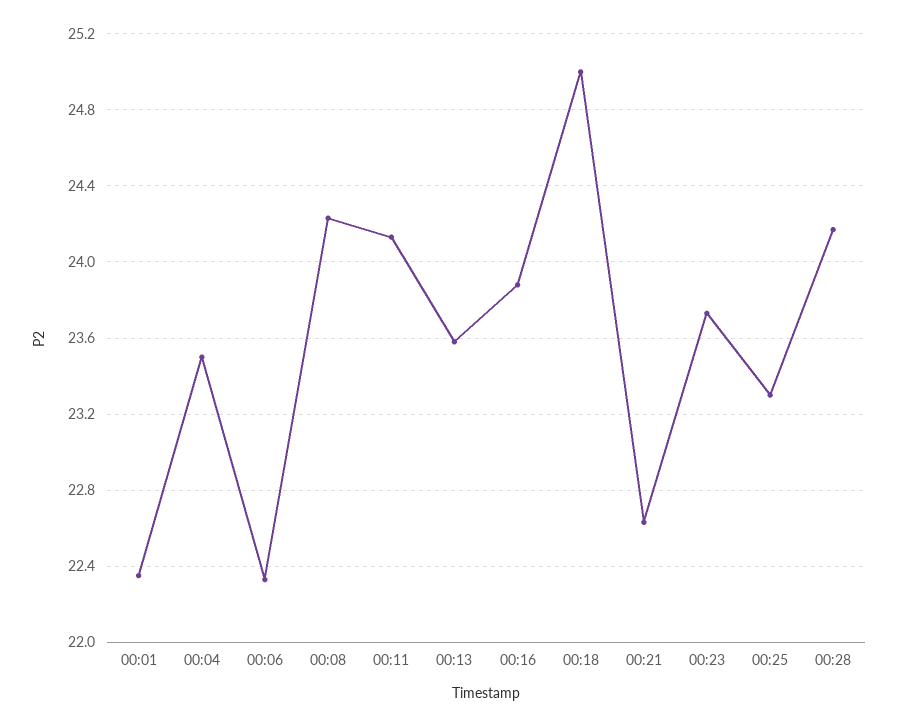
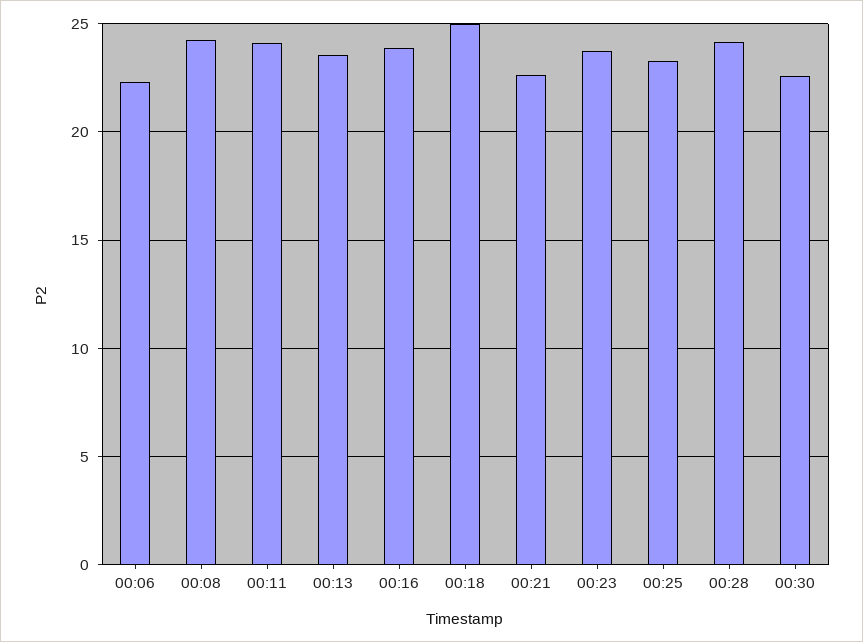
00:01: 22.35 -> none
00:04: 23.5 -> none
00:30: none -> 22.5

